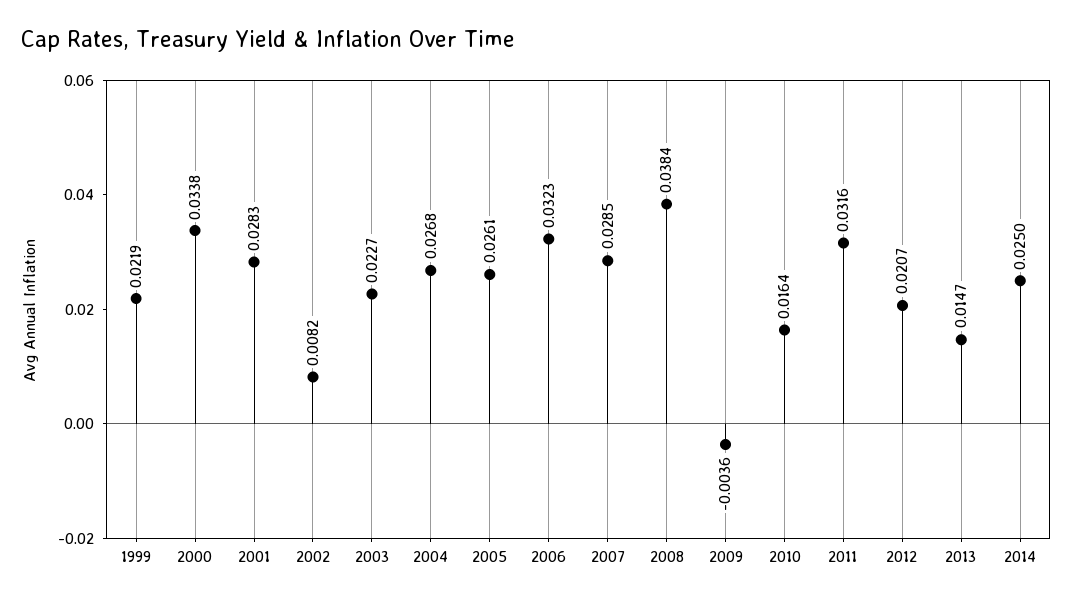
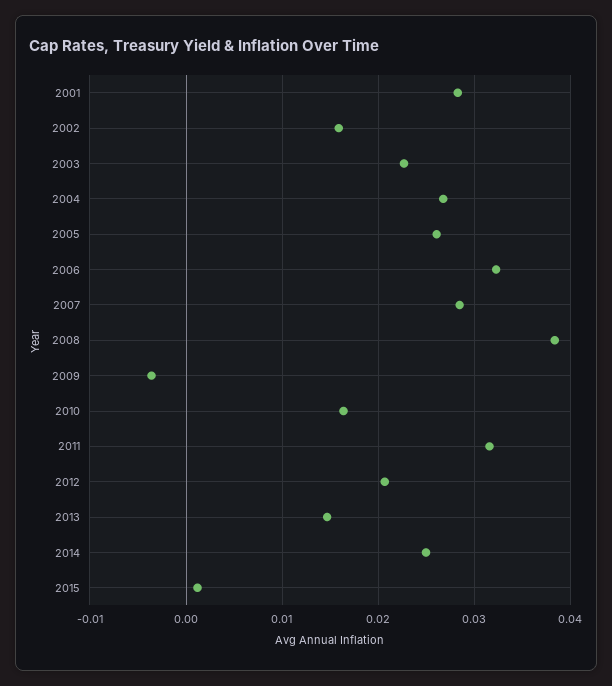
1999: 0.0219 -> none
2000: 0.0338 -> none
2002: 0.0082 -> 0.016
2015: none -> 0.001

